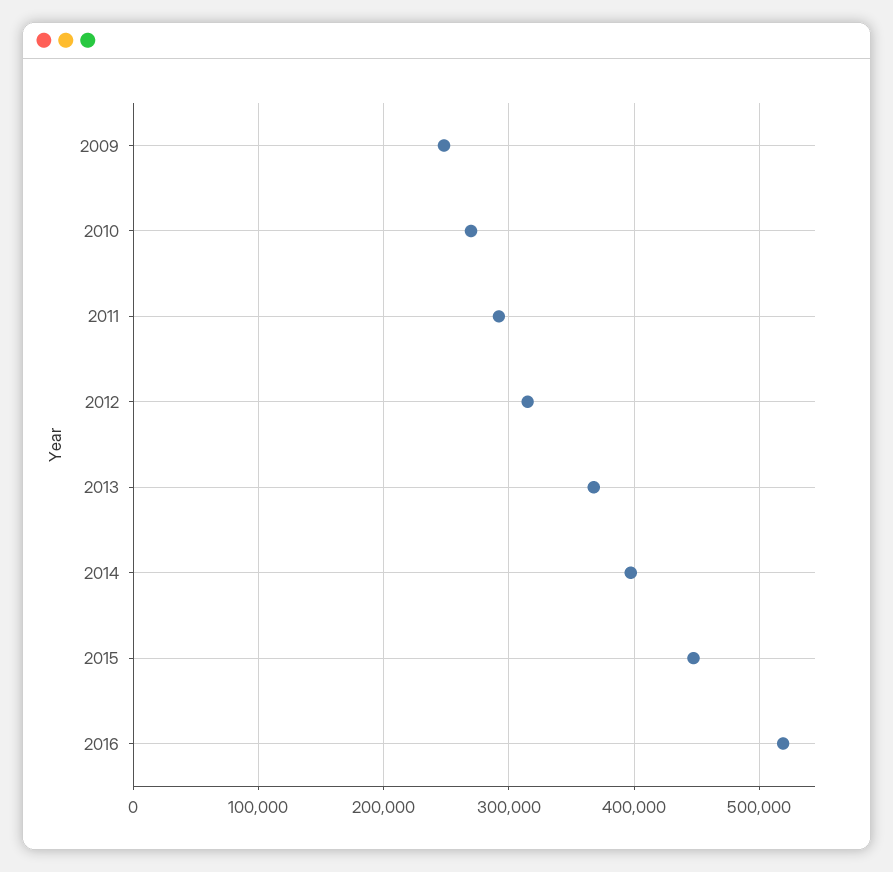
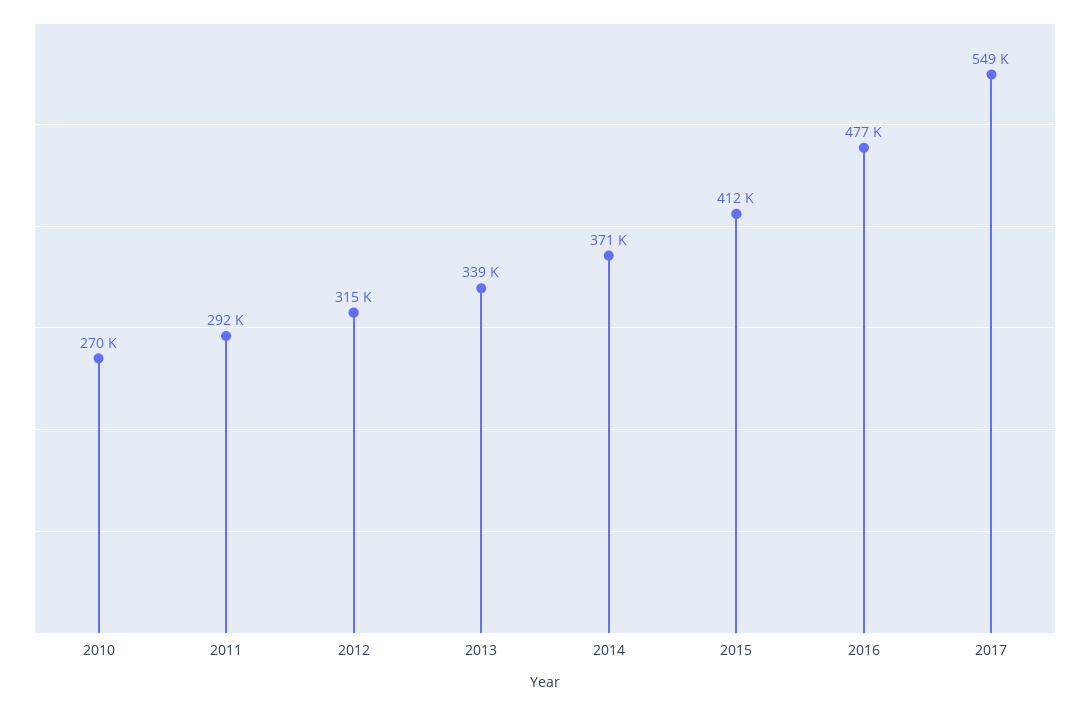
2009: 250000 -> none
2013: 370000 -> 339000
2014: 400000 -> 371000
2015: 450000 -> 412000
2016: 520000 -> 477000
2017: none -> 549000

